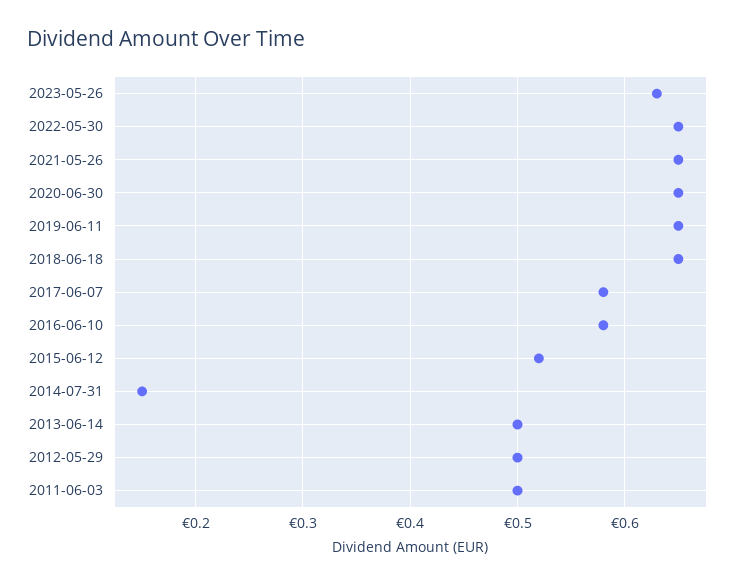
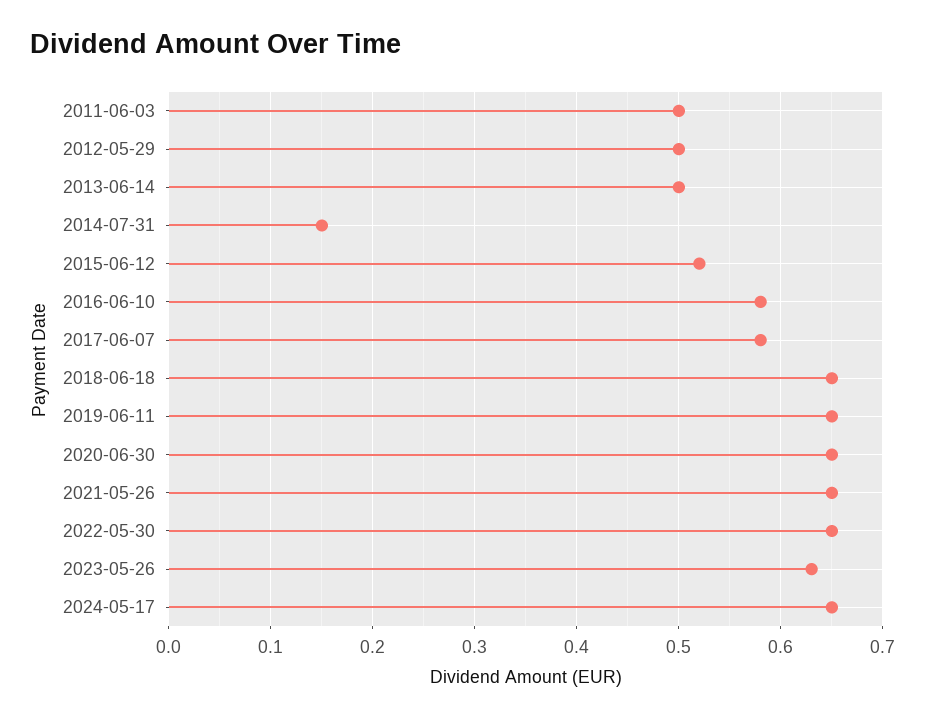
2024-05-17: none -> 0.65

